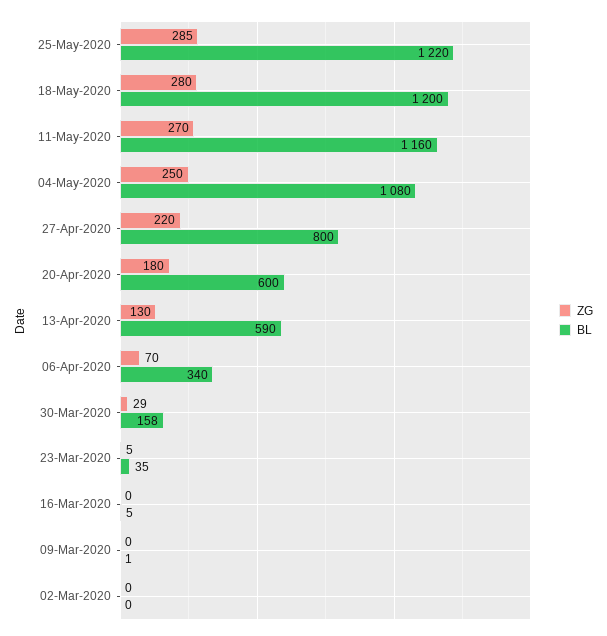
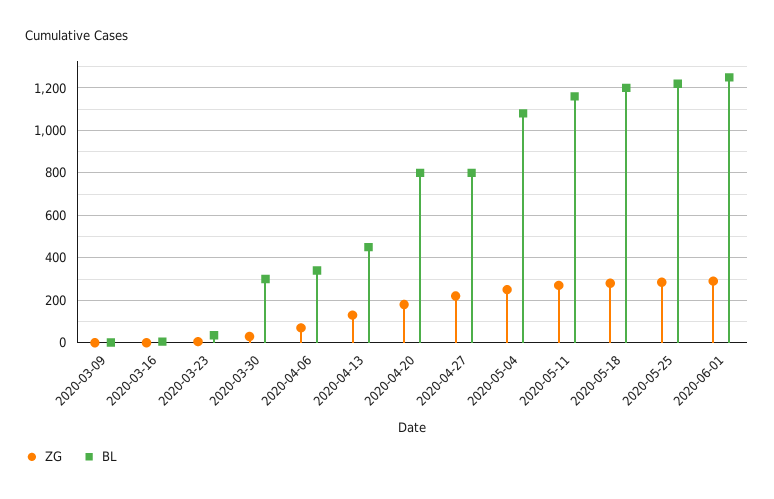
BL, 20-Apr-2020: 600 -> 800
BL, 13-Apr-2020: 590 -> 450
BL, 30-Mar-2020: 158 -> 300
ZG, 02-Mar-2020: 0 -> none
BL, 02-Mar-2020: 0 -> none
ZG, 2020-06-01: none -> 300
BL, 2020-06-01: none -> 1250

